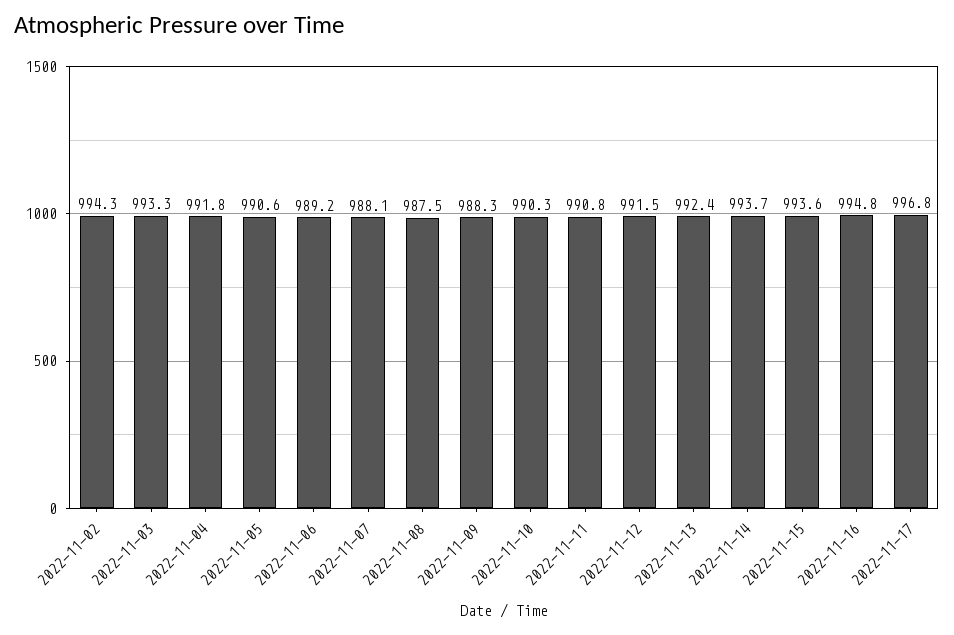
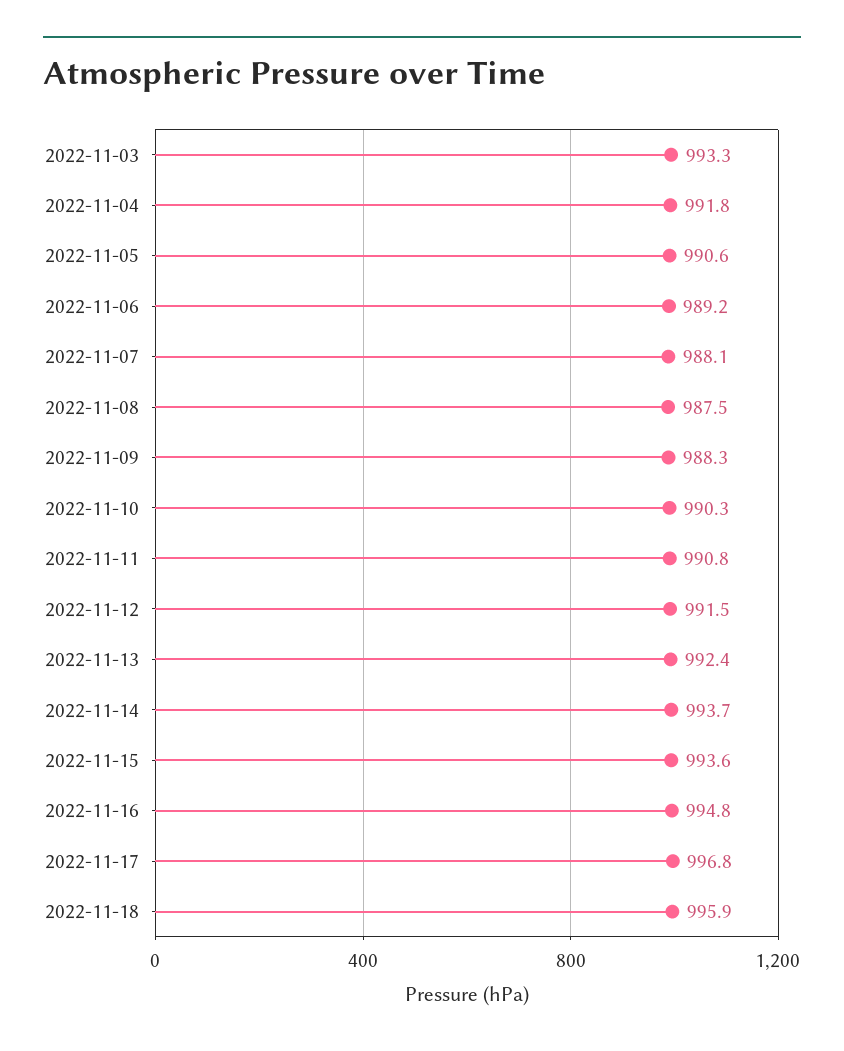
2022-11-02: 994.3 -> none
2022-11-18: none -> 995.9

